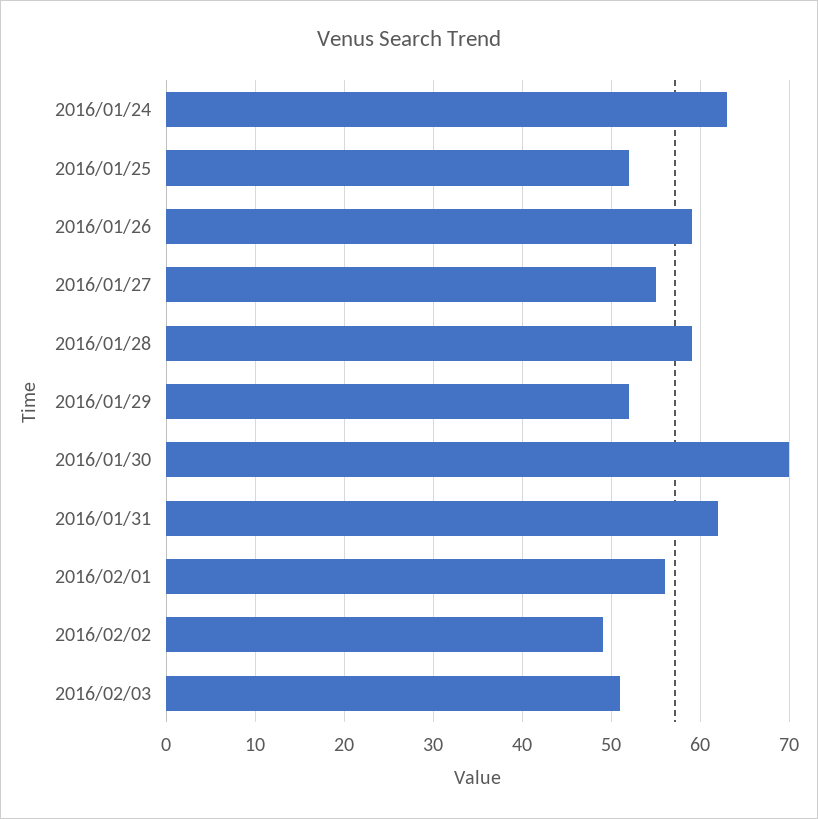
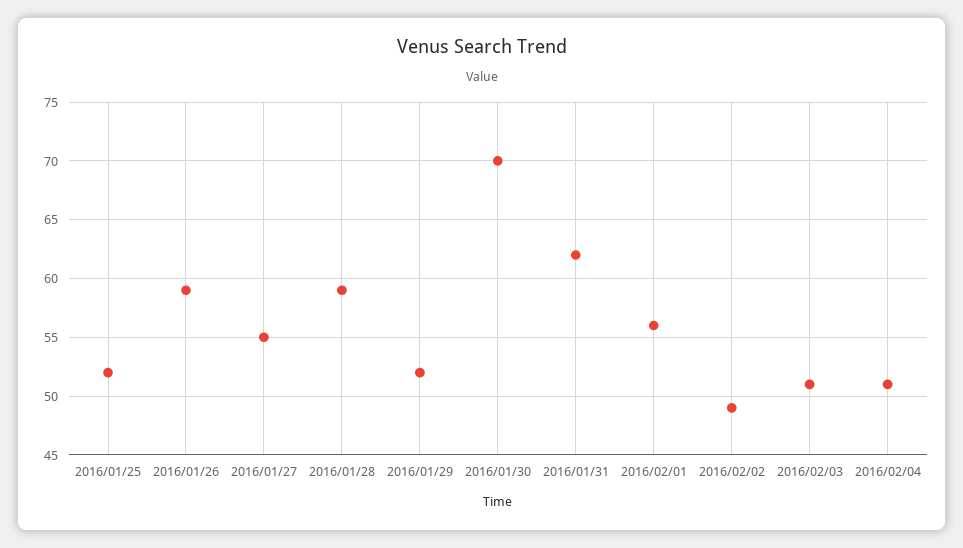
2016/01/24: 63 -> none
2016/02/04: none -> 51

